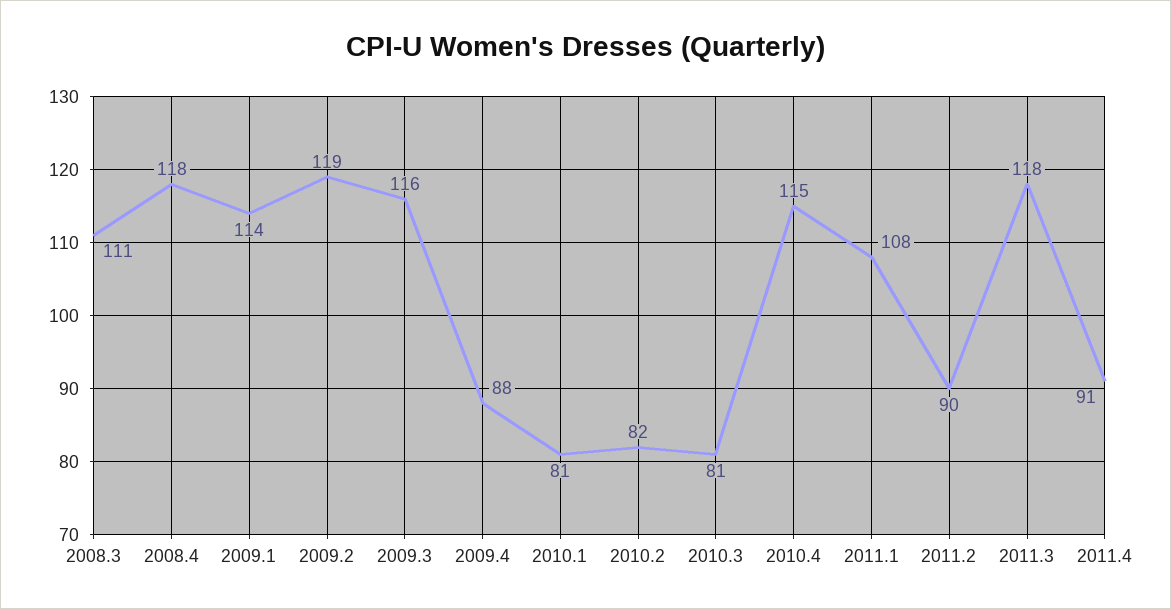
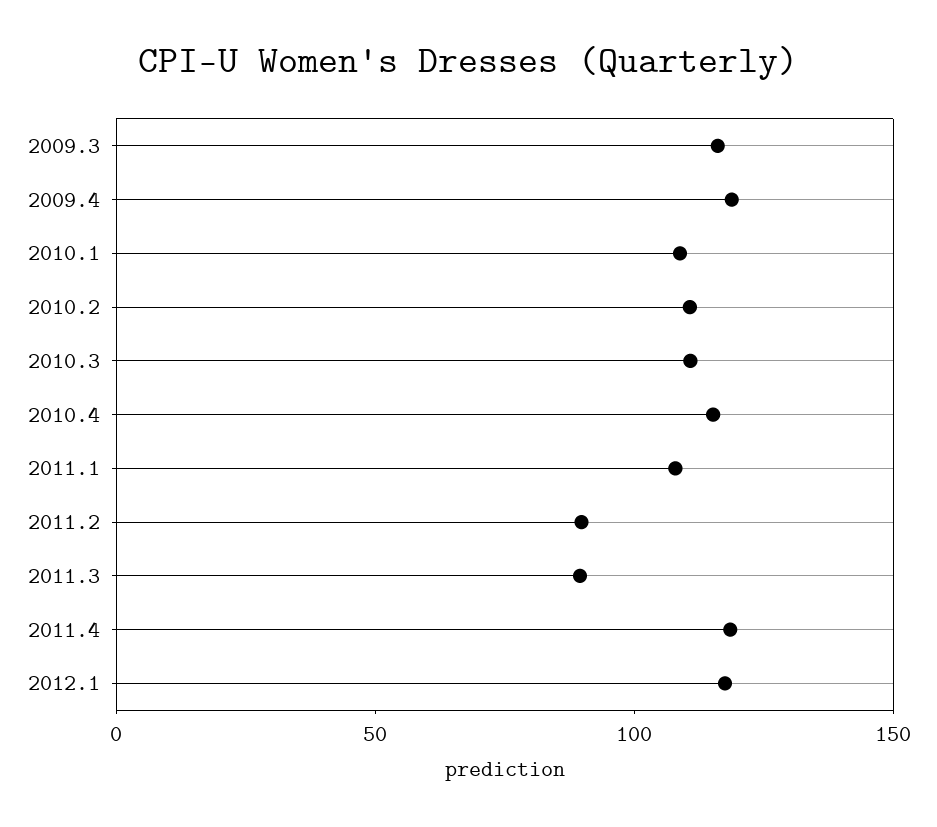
2008.3: 111 -> none
2008.4: 118 -> none
2009.1: 114 -> none
2009.2: 119 -> none
2009.4: 88 -> 120
2010.1: 81 -> 110
2010.2: 82 -> 110
2010.3: 81 -> 110
2011.3: 118 -> 90
2011.4: 91 -> 120
2012.1: none -> 120

